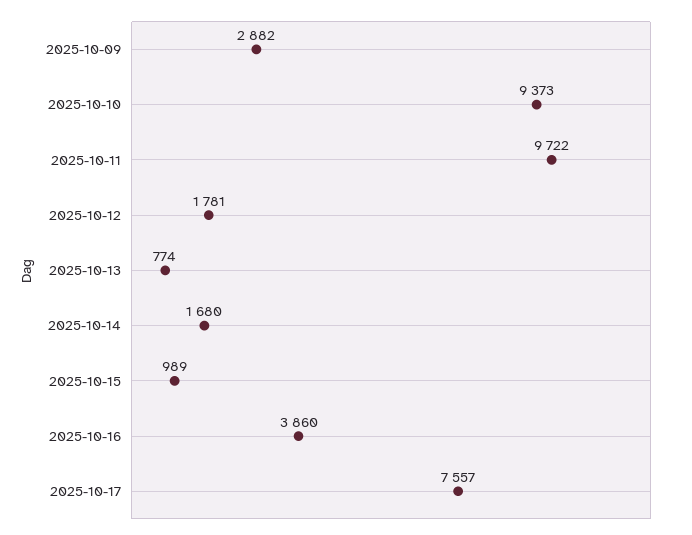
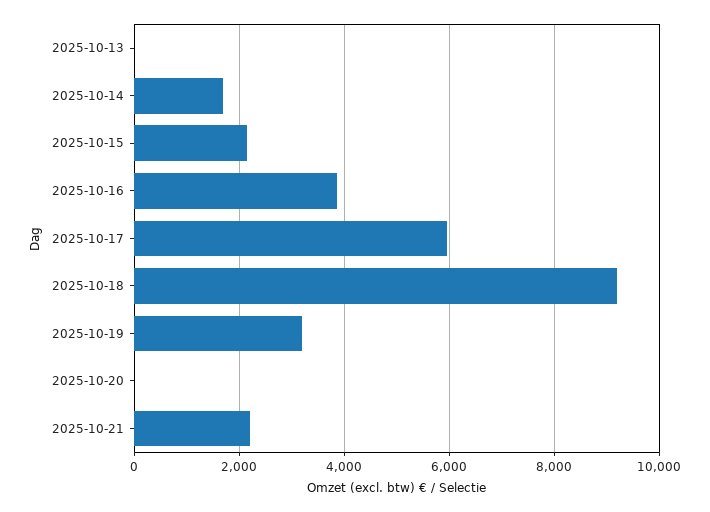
2025-10-09: 2882 -> none
2025-10-10: 9373 -> none
2025-10-11: 9722 -> none
2025-10-12: 1781 -> none
2025-10-13: 774 -> 0
2025-10-15: 989 -> 2200
2025-10-17: 7557 -> 6000
2025-10-18: none -> 9200
2025-10-19: none -> 3200
2025-10-20: none -> 0
2025-10-21: none -> 2200

